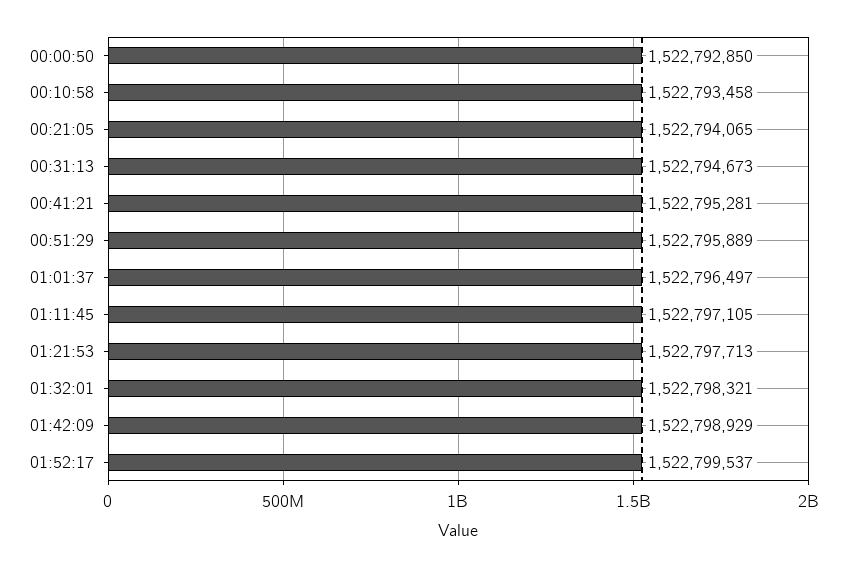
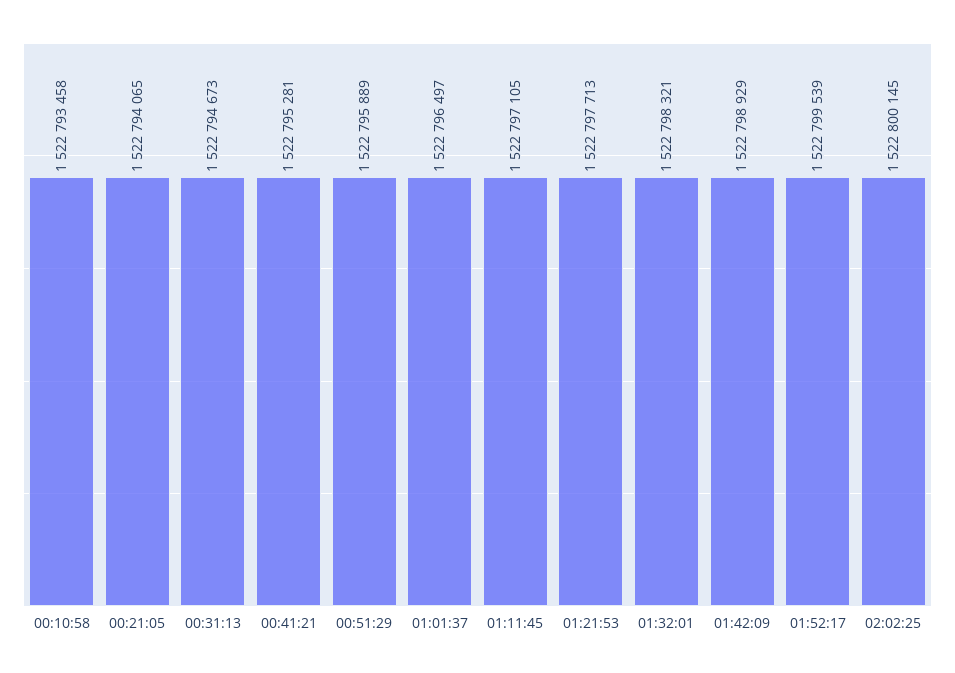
00:00:50: 1522792850 -> none
01:52:17: 1522799537 -> 1522799539
02:02:25: none -> 1522800145

